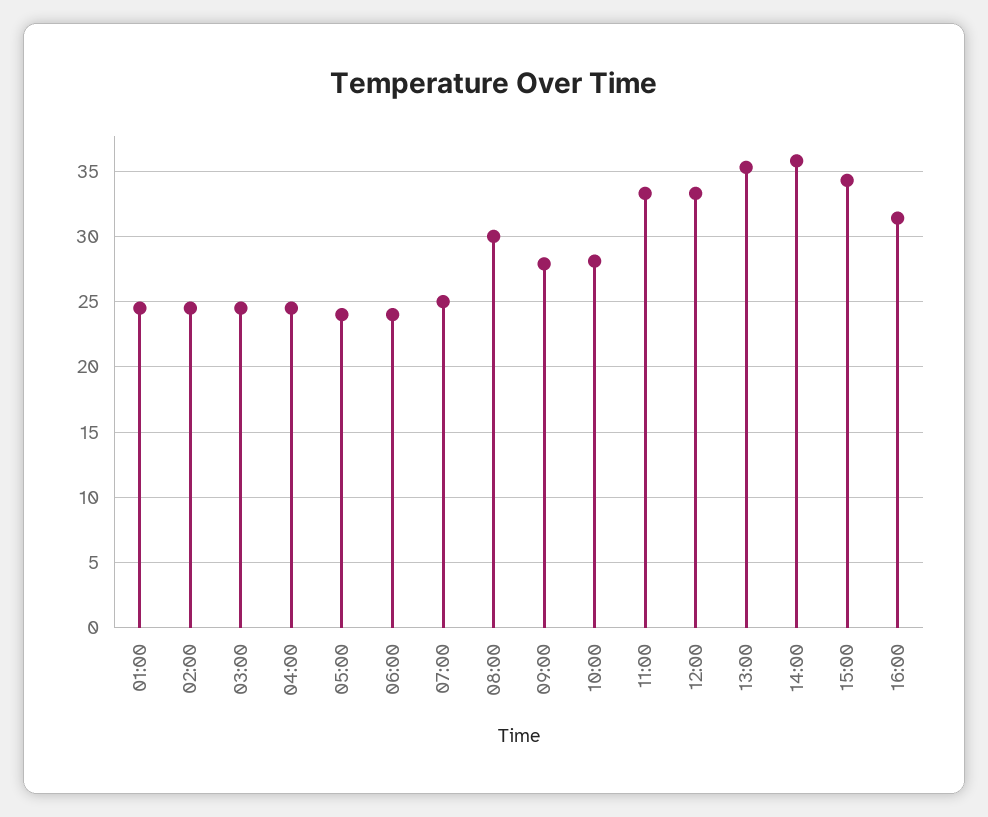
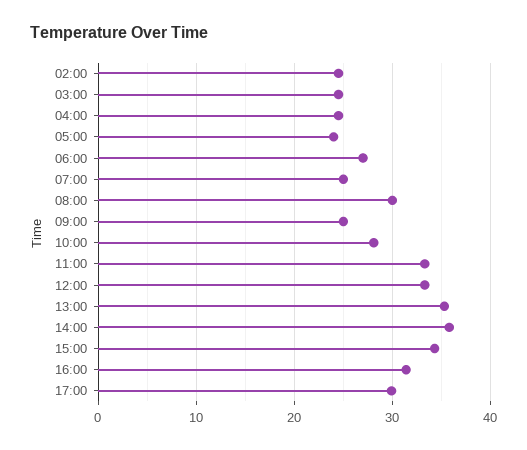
01:00: 24.5 -> none
06:00: 24 -> 27
09:00: 28 -> 25
17:00: none -> 30

